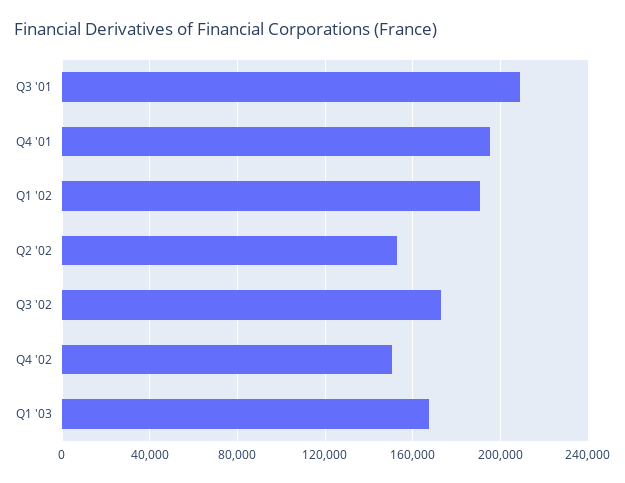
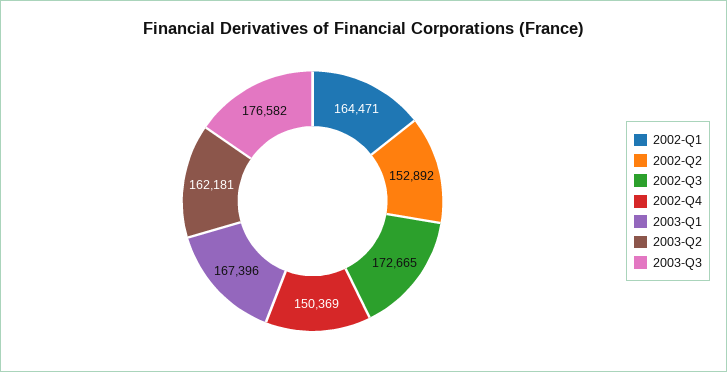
Q3 '01: 210000 -> none
Q4 '01: 195000 -> none
Q1 '02: 190000 -> 164471
2003-Q2: none -> 162181
2003-Q3: none -> 176582

